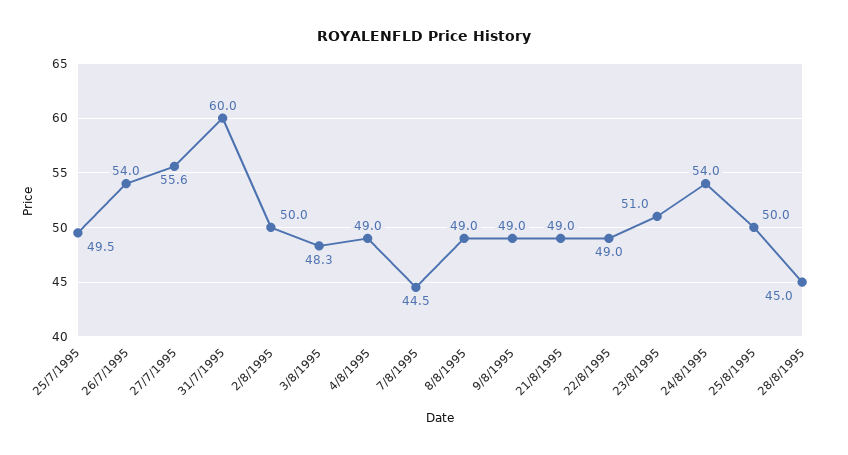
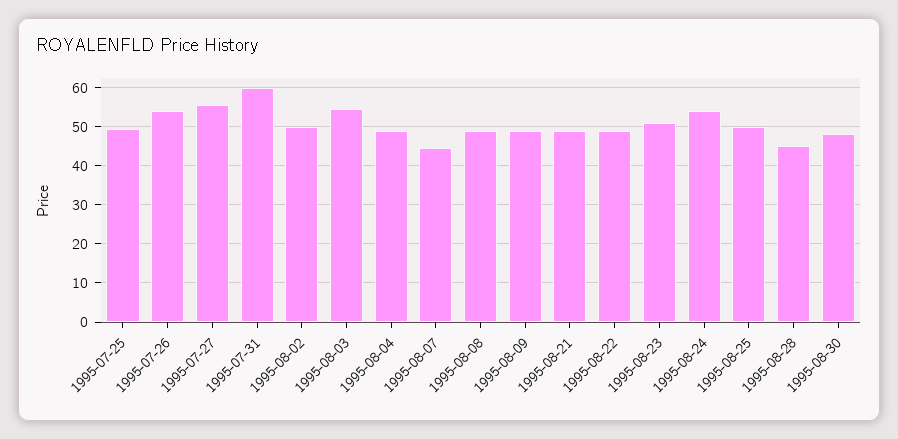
3/8/1995: 48.3 -> 54
1995-08-30: none -> 48

